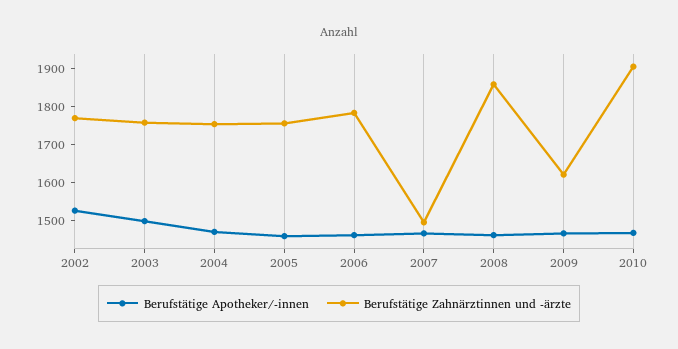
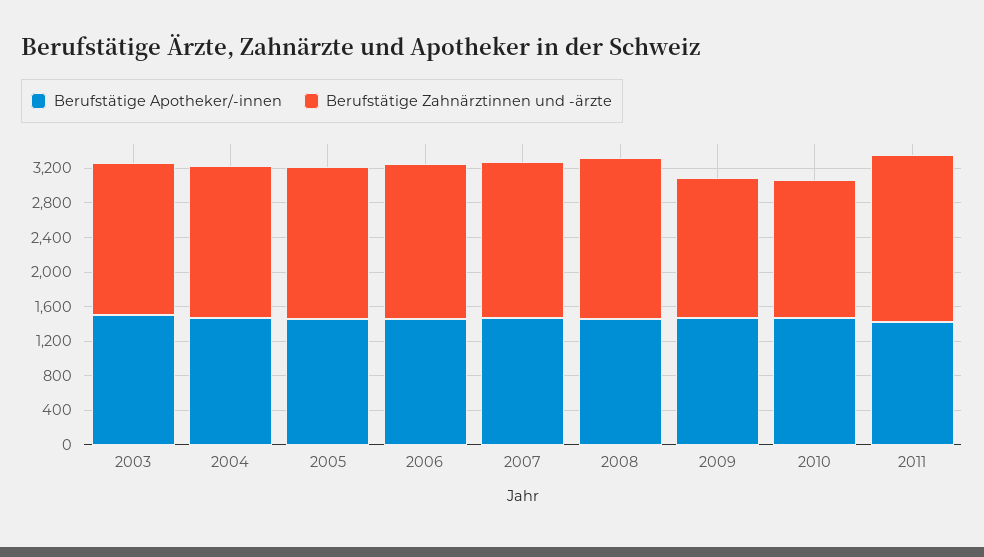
Berufstätige Apotheker/-innen, 2002: 1525 -> none
Berufstätige Zahnärztinnen und -ärzte, 2002: 1775 -> none
Berufstätige Zahnärztinnen und -ärzte, 2007: 1500 -> 1800
Berufstätige Zahnärztinnen und -ärzte, 2010: 1900 -> 1600
Berufstätige Apotheker/-innen, 2011: none -> 1400
Berufstätige Zahnärztinnen und -ärzte, 2011: none -> 1900

